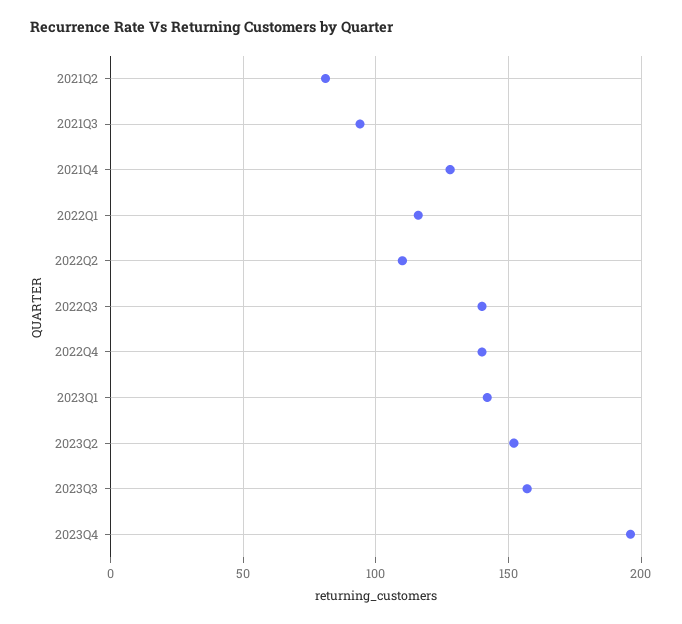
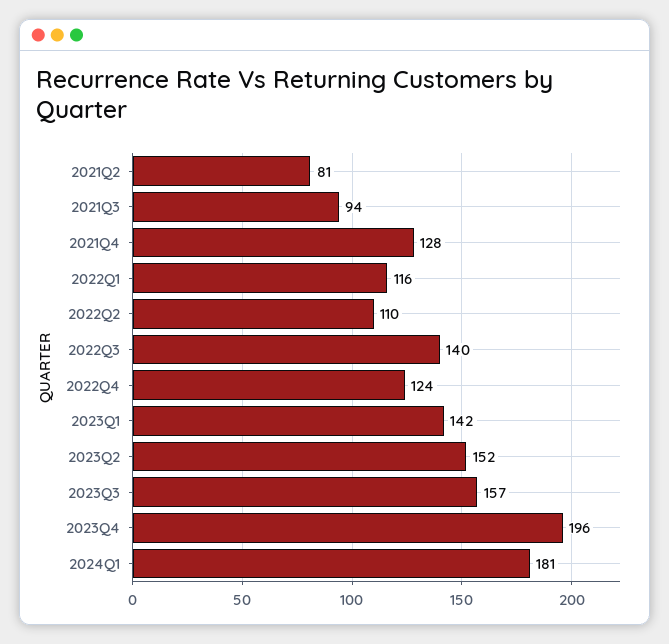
2022Q4: 140 -> 124
2024Q1: none -> 181

